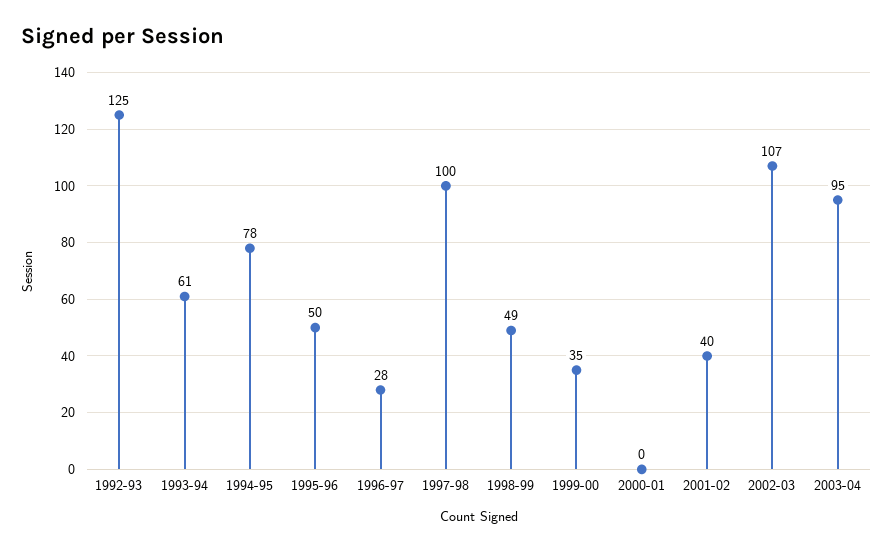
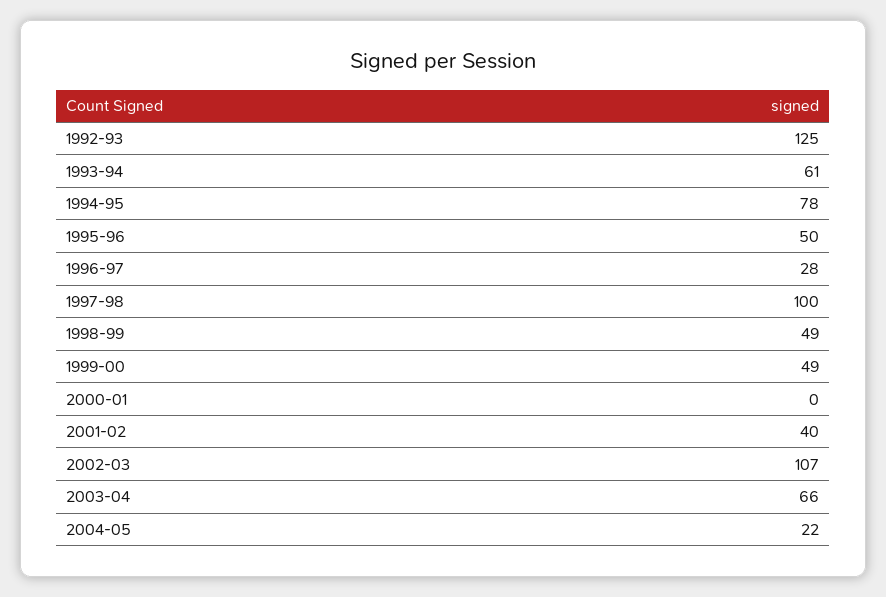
1999-00: 35 -> 49
2003-04: 95 -> 66
2004-05: none -> 22

